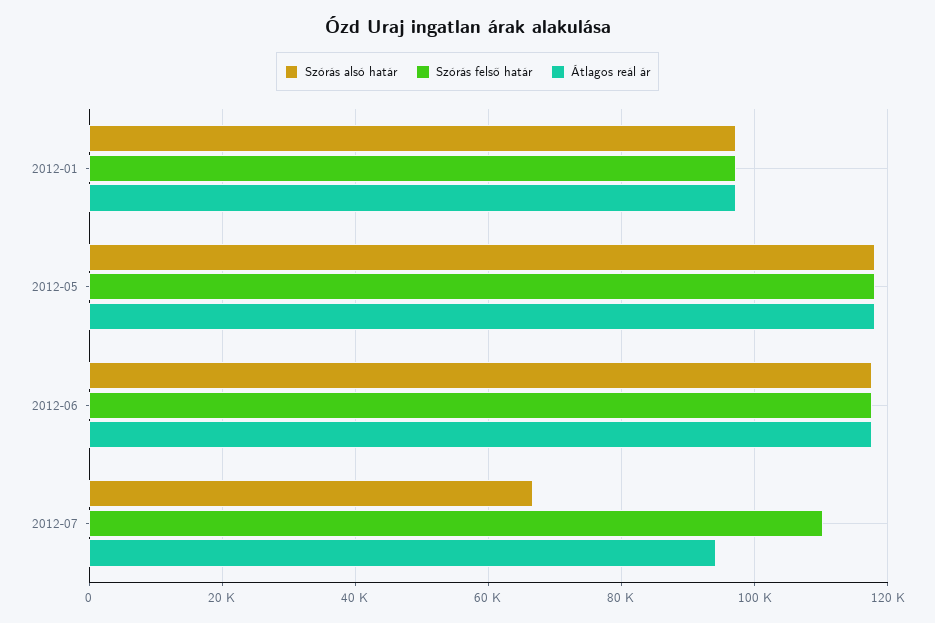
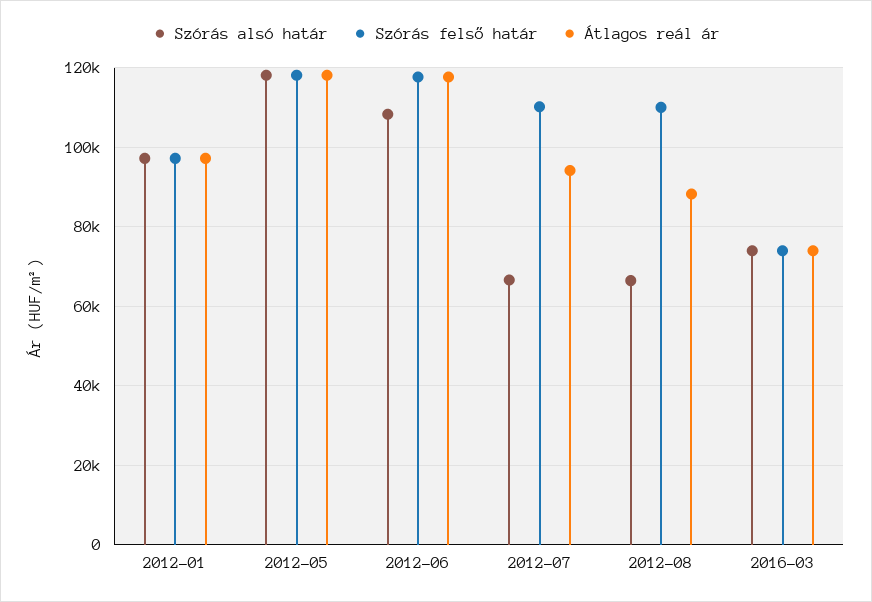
Szórás alsó határ, 2012-06: 118000 -> 108000
Szórás alsó határ, 2012-08: none -> 66000
Szórás felső határ, 2012-08: none -> 110000
Átlagos reál ár, 2012-08: none -> 88000
Szórás alsó határ, 2016-03: none -> 74000
Szórás felső határ, 2016-03: none -> 74000
Átlagos reál ár, 2016-03: none -> 74000

